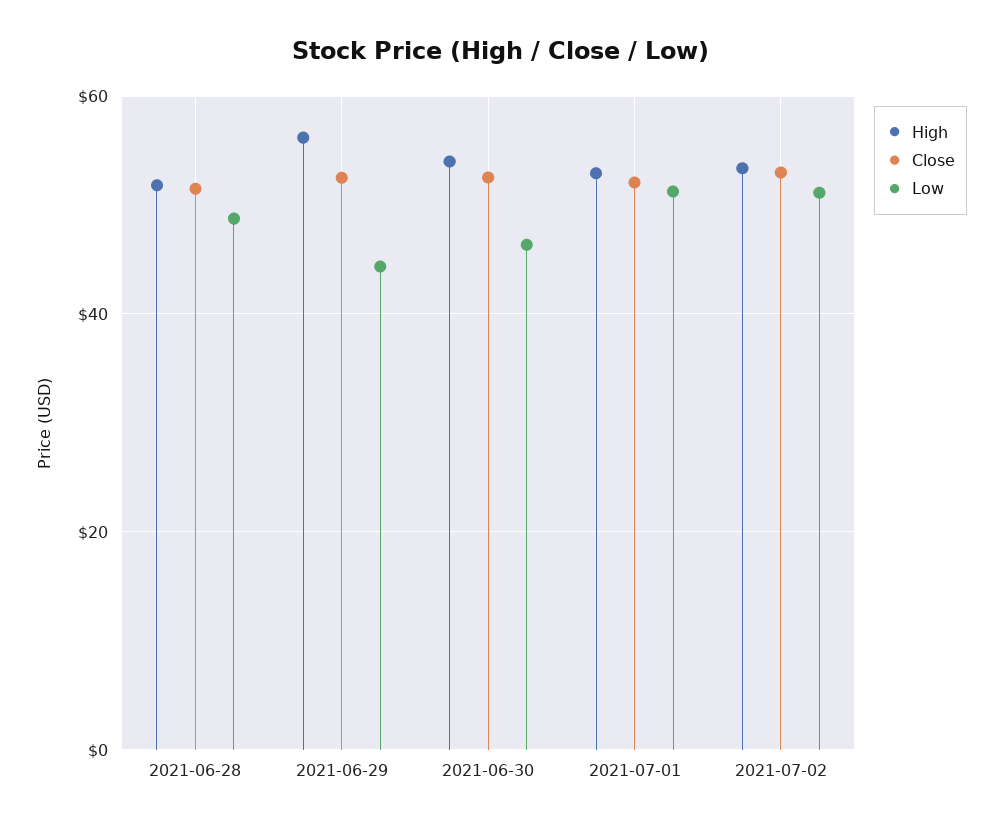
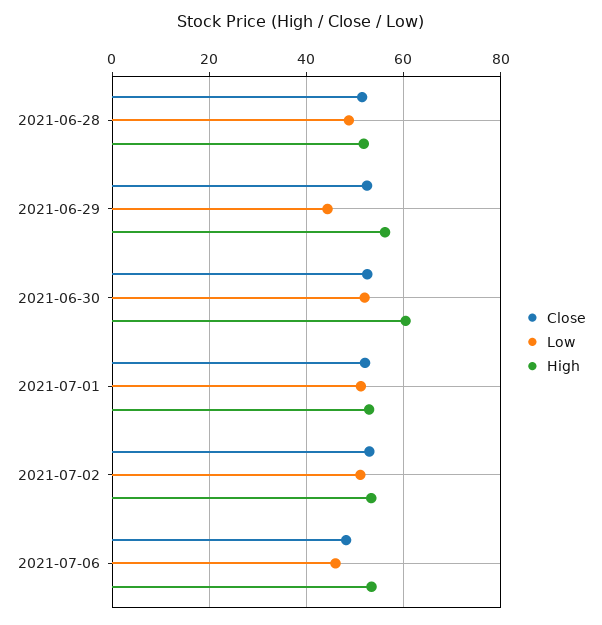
High, 2021-06-30: 54 -> 60
Low, 2021-06-30: 46 -> 52
Close, 2021-07-06: none -> 48
Low, 2021-07-06: none -> 46
High, 2021-07-06: none -> 54

